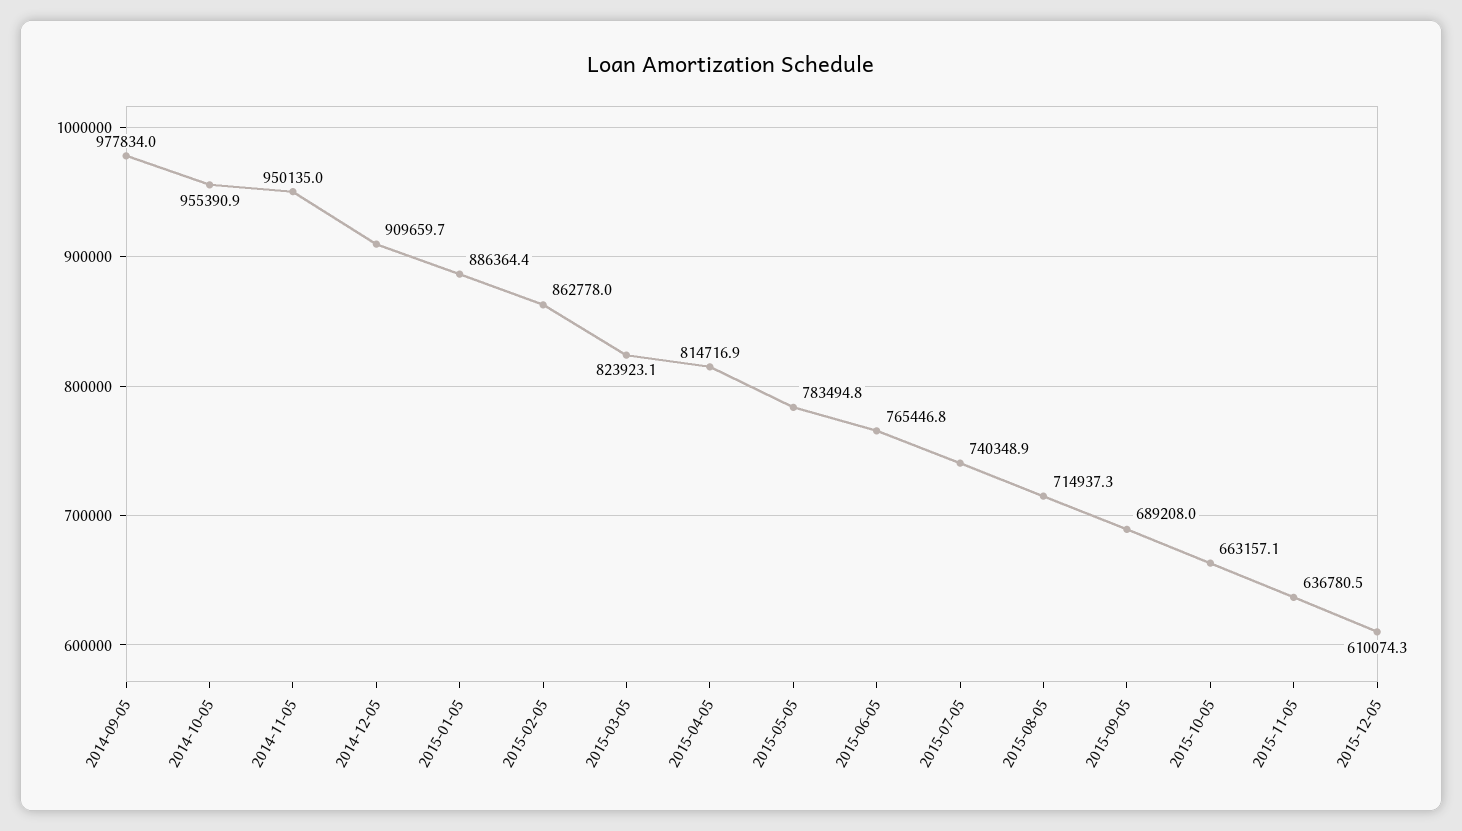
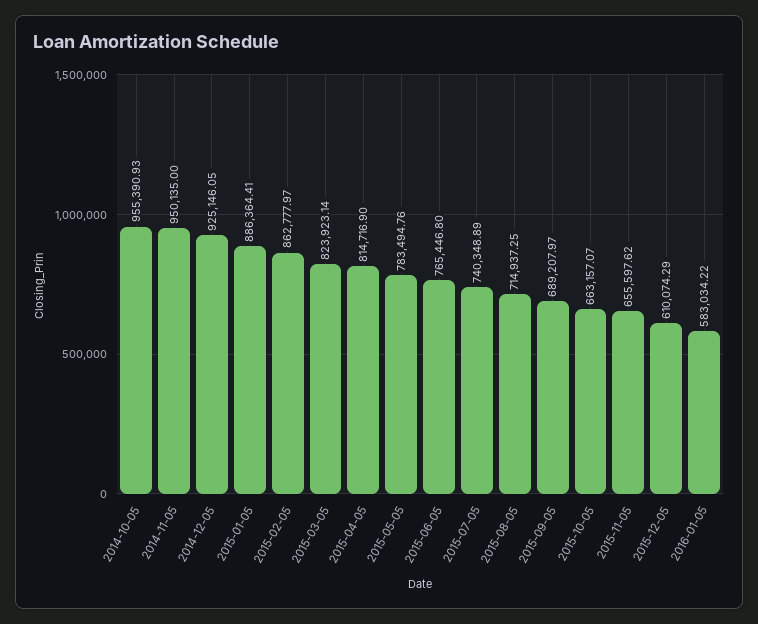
2014-09-05: 977834 -> none
2014-12-05: 909659.7 -> 925146.05
2015-11-05: 636780.5 -> 655597.62
2016-01-05: none -> 583034.22

